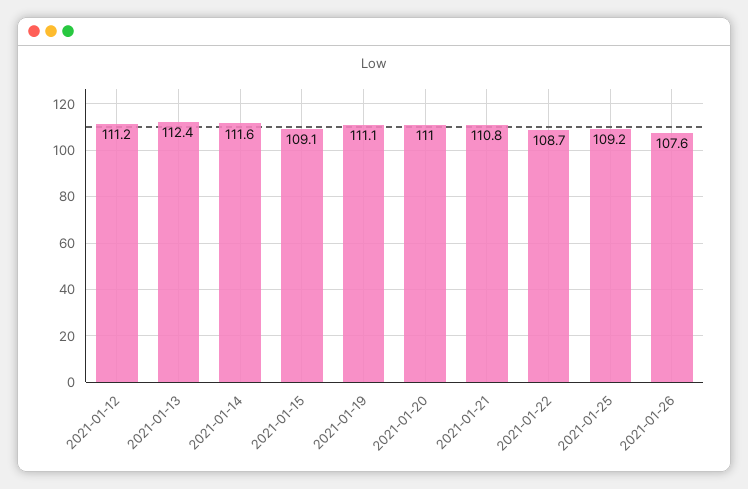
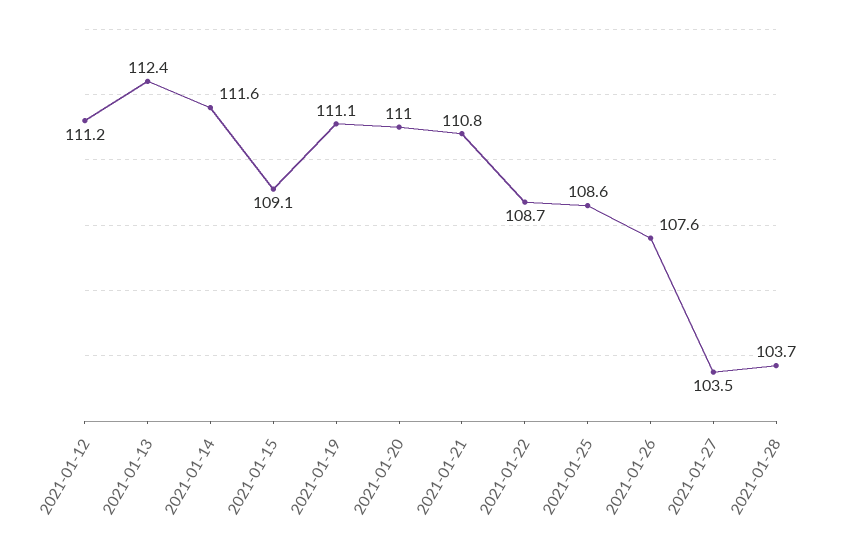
2021-01-25: 109.2 -> 108.6
2021-01-27: none -> 103.5
2021-01-28: none -> 103.7

